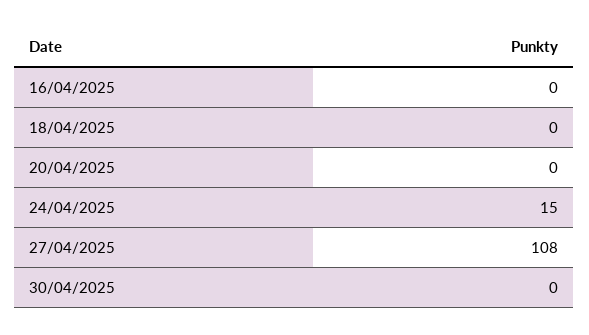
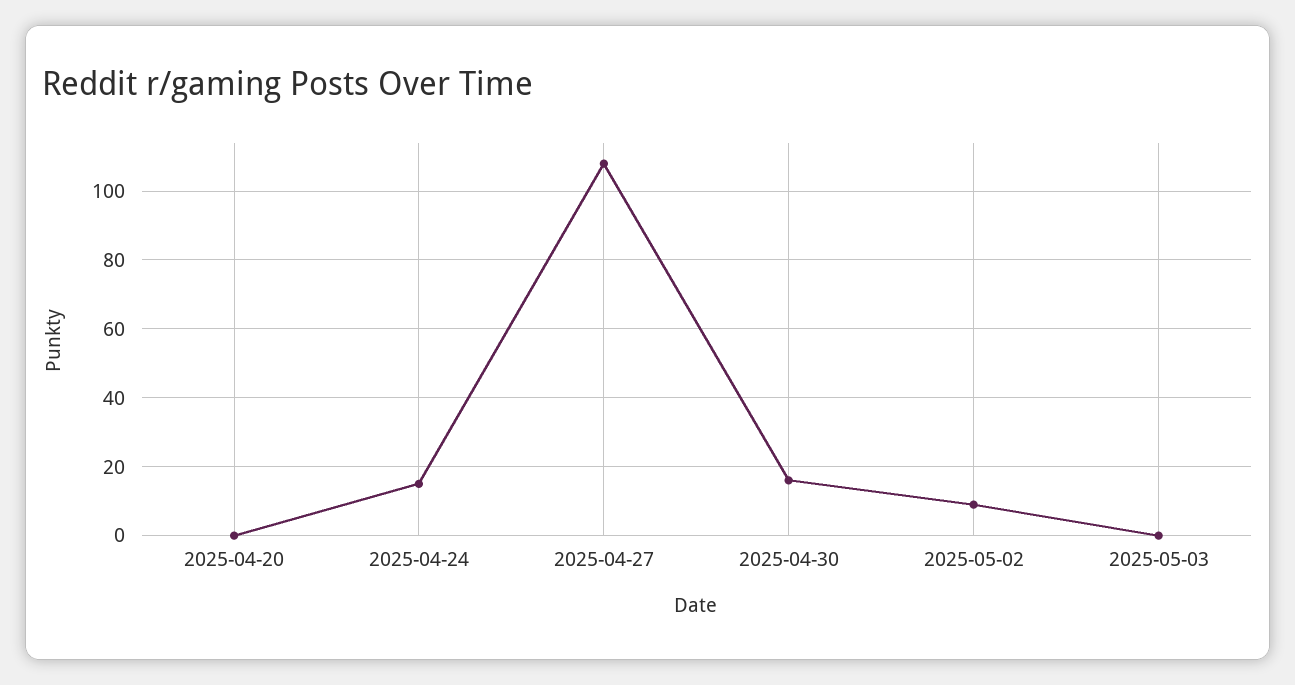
16/04/2025: 0 -> none
18/04/2025: 0 -> none
30/04/2025: 0 -> 15
2025-05-02: none -> 10
2025-05-03: none -> 0

